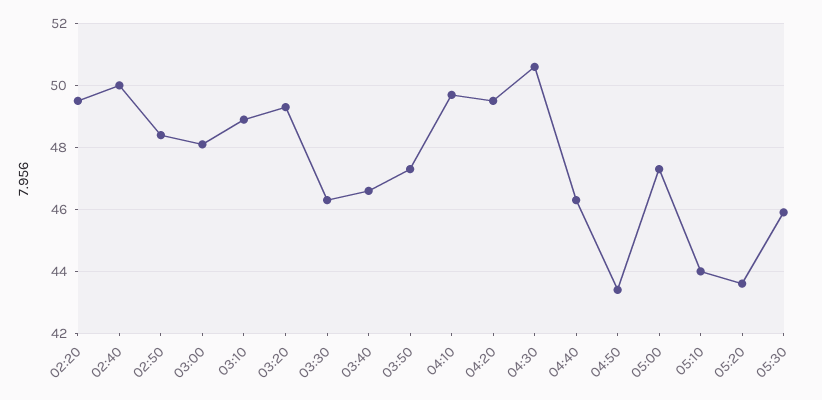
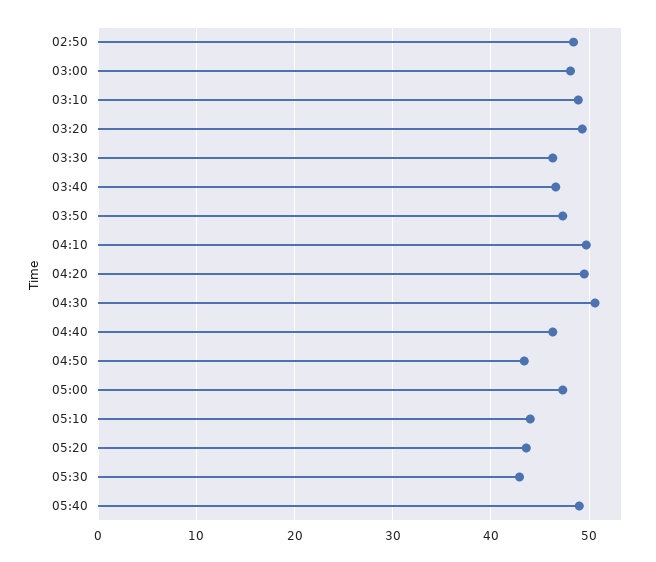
02:20: 49.5 -> none
02:40: 50 -> none
05:30: 46 -> 43
05:40: none -> 49

